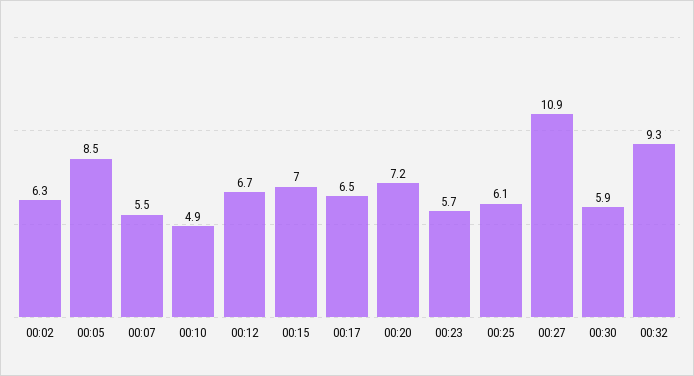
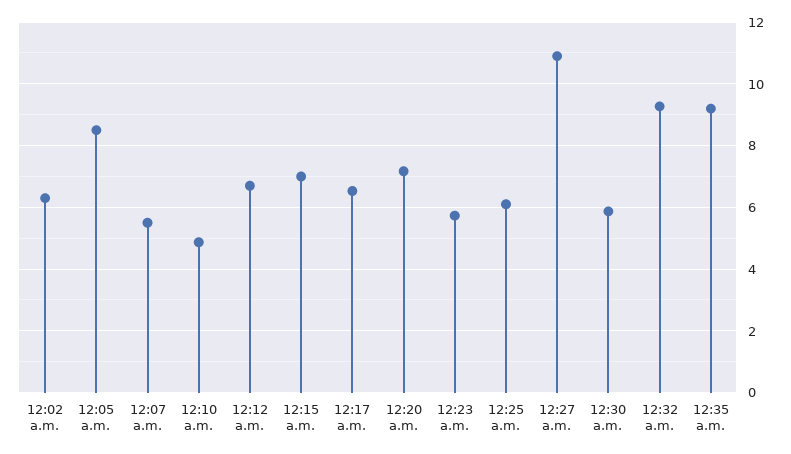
12:35 a.m.: none -> 9.2

